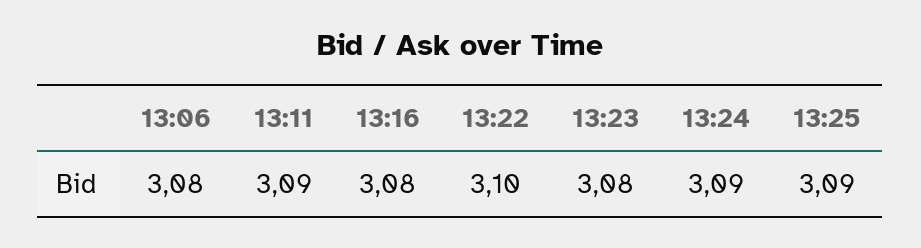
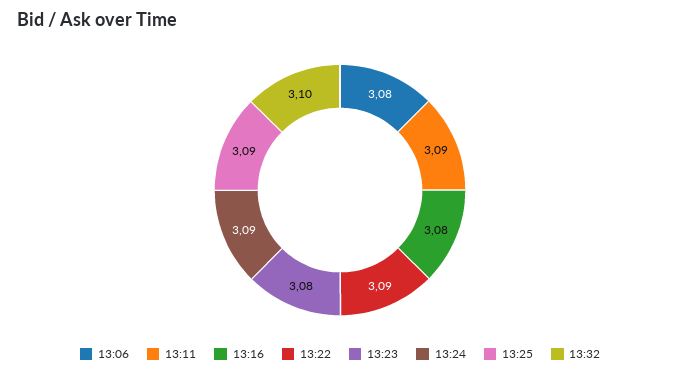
13:22: 3.1 -> 3.09
13:32: none -> 3.1

